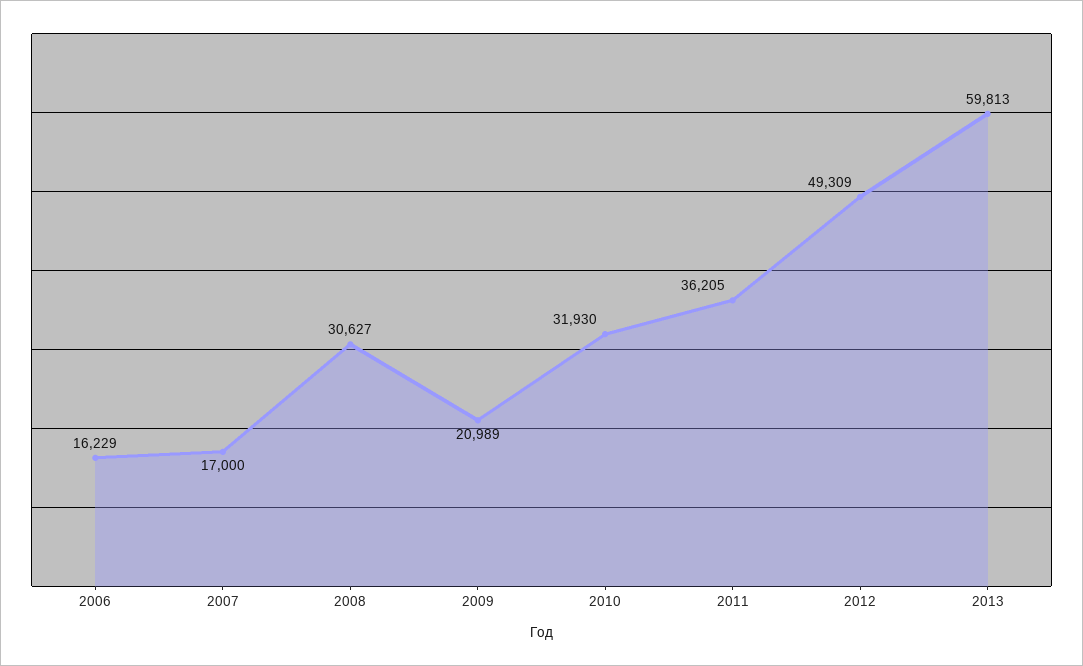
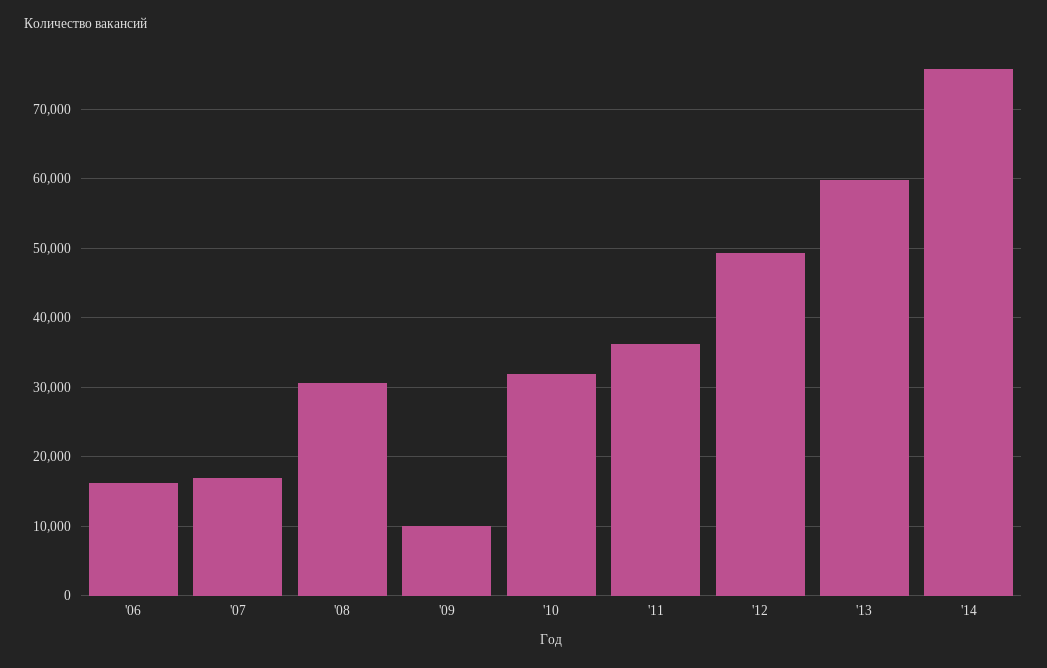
2009: 20989 -> 10000
'14: none -> 76000

